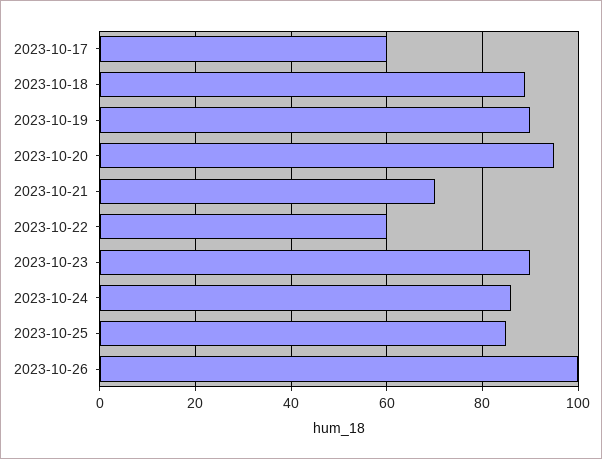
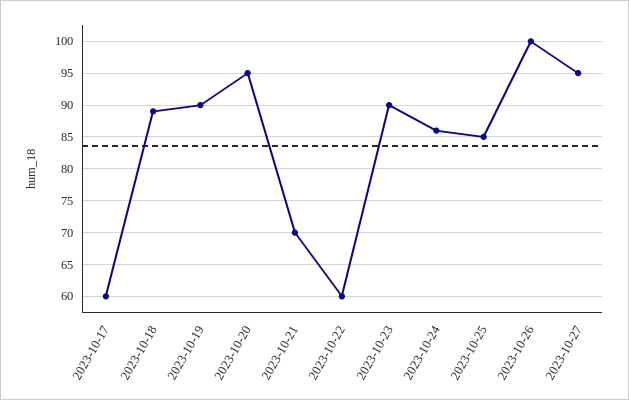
2023-10-27: none -> 95

